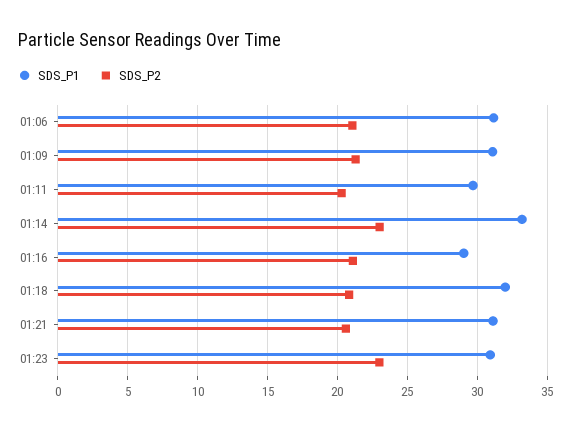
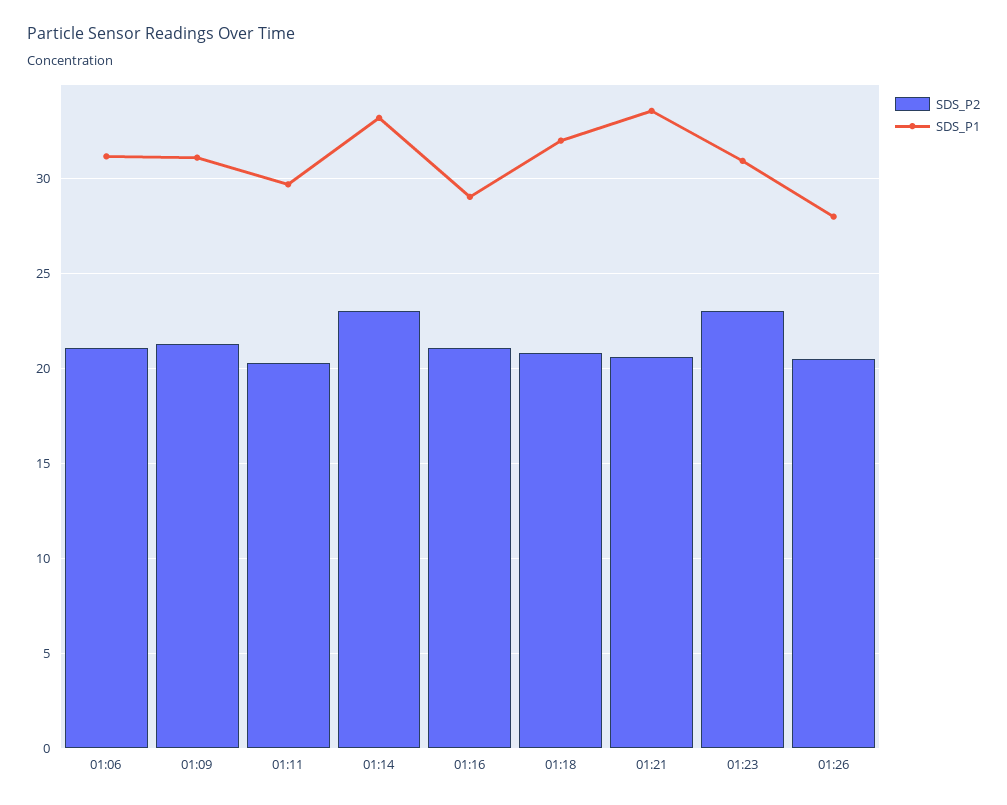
SDS_P1, 01:21: 31 -> 33.5
SDS_P2, 01:26: none -> 20.5
SDS_P1, 01:26: none -> 28

